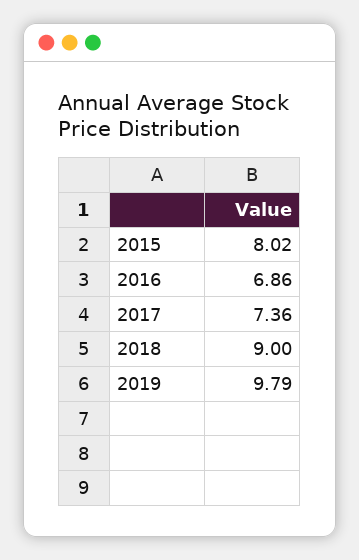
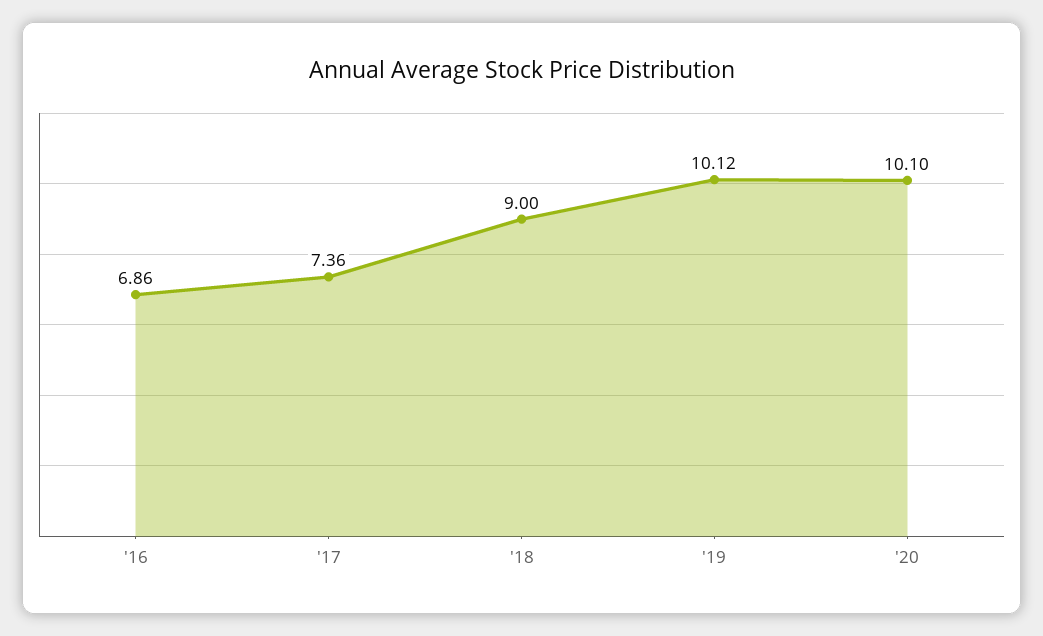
2015: 8.02 -> none
2019: 9.79 -> 10.12
'20: none -> 10.1

